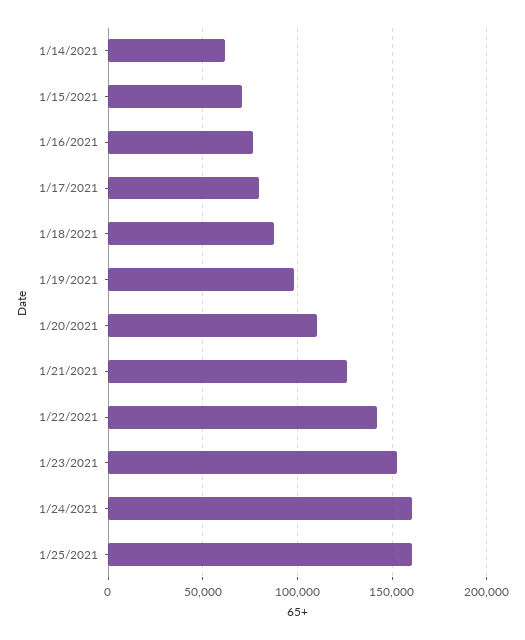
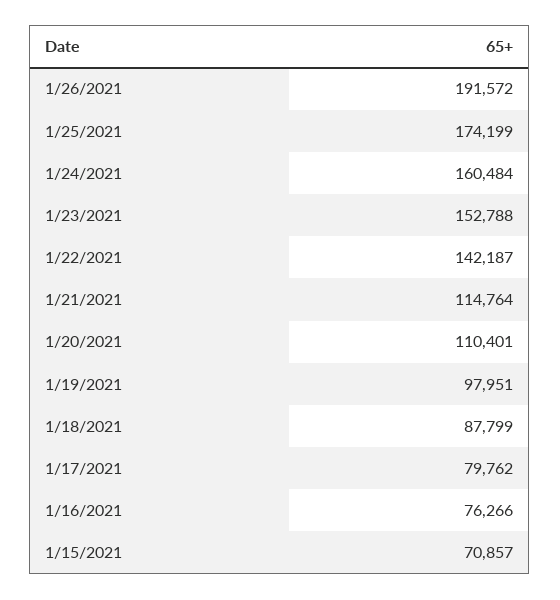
1/14/2021: 60000 -> none
1/21/2021: 125000 -> 114764
1/25/2021: 160000 -> 174199
1/26/2021: none -> 191572

